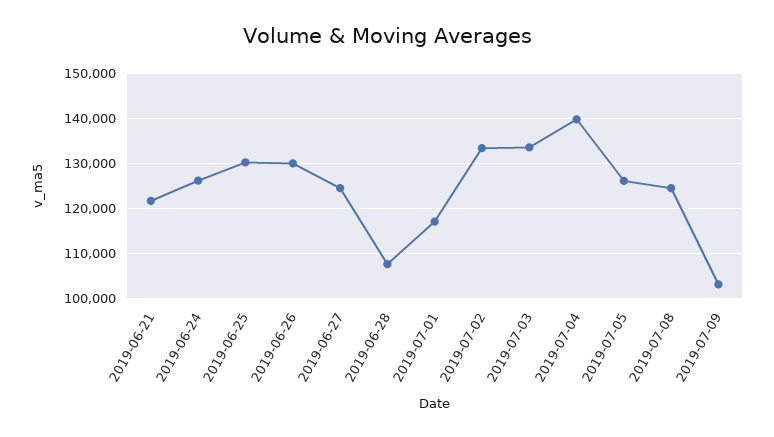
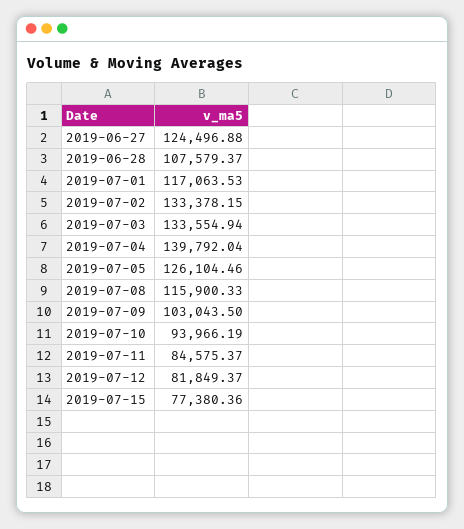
2019-06-21: 122000 -> none
2019-06-24: 126000 -> none
2019-06-25: 130000 -> none
2019-06-26: 130000 -> none
2019-07-08: 124000 -> 115900.33
2019-07-10: none -> 93966.19
2019-07-11: none -> 84575.37
2019-07-12: none -> 81849.37
2019-07-15: none -> 77380.36

